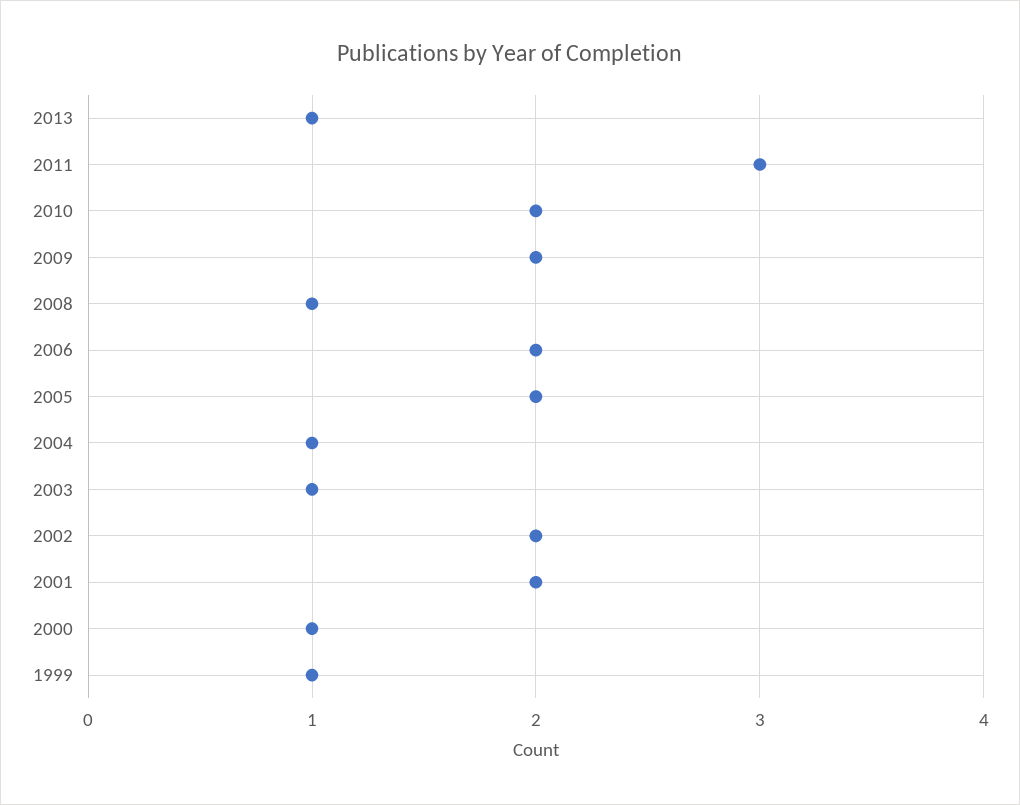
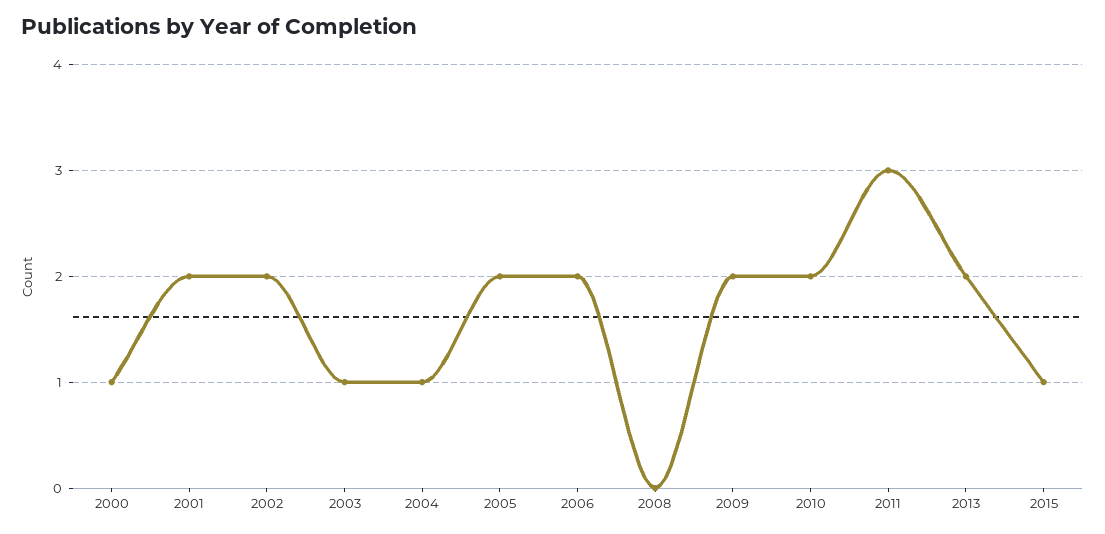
2013: 1 -> 2
2008: 1 -> 0
1999: 1 -> none
2015: none -> 1

